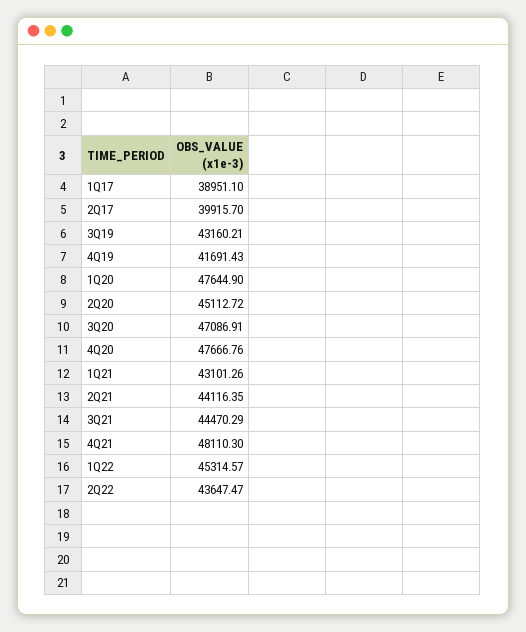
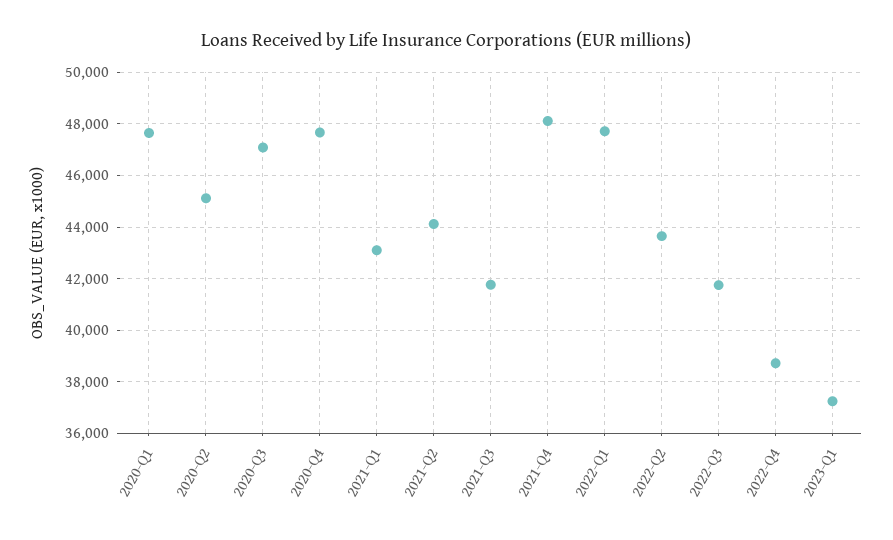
1Q17: 38951.1 -> none
2Q17: 39915.7 -> none
3Q19: 43160.21 -> none
4Q19: 41691.43 -> none
3Q21: 44470.29 -> 41750
1Q22: 45314.57 -> 47750
2022-Q3: none -> 41750
2022-Q4: none -> 38750
2023-Q1: none -> 37250

